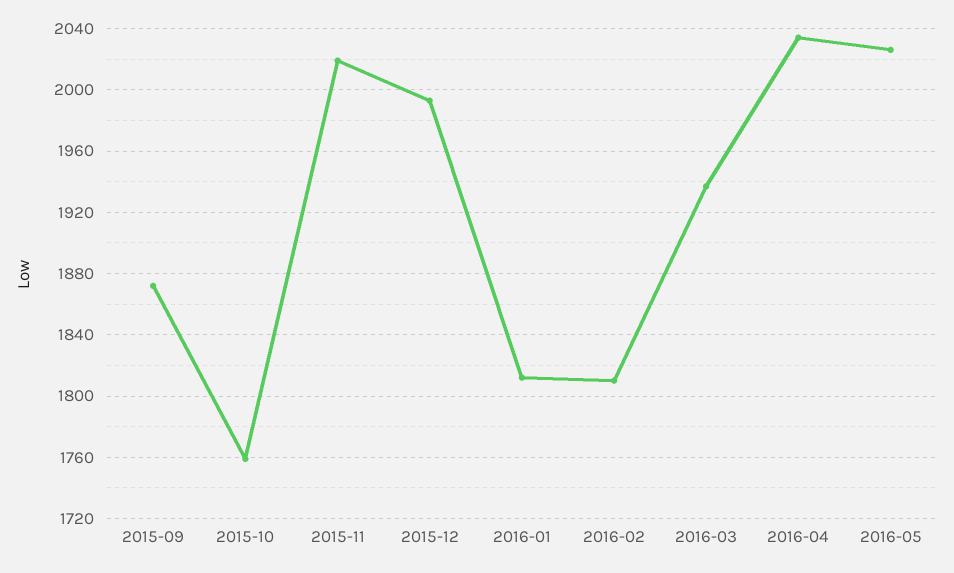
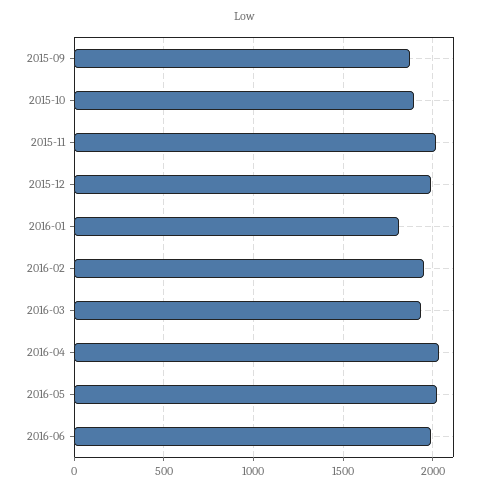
2015-10: 1760 -> 1900
2016-02: 1810 -> 1950
2016-06: none -> 2000

